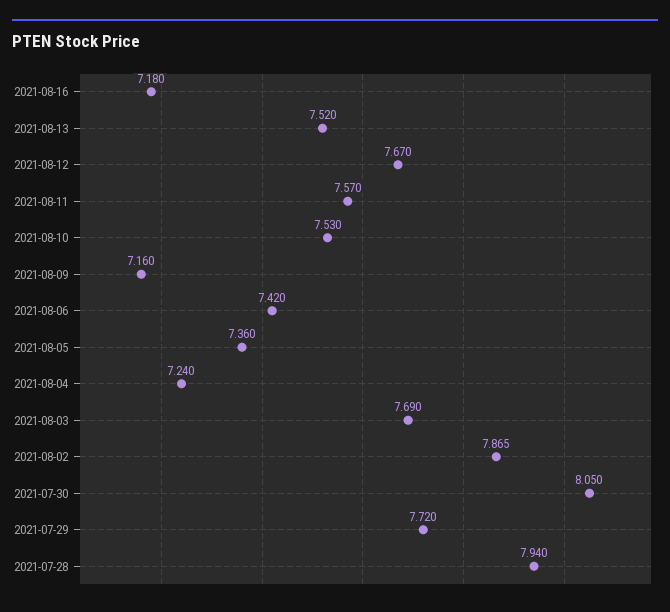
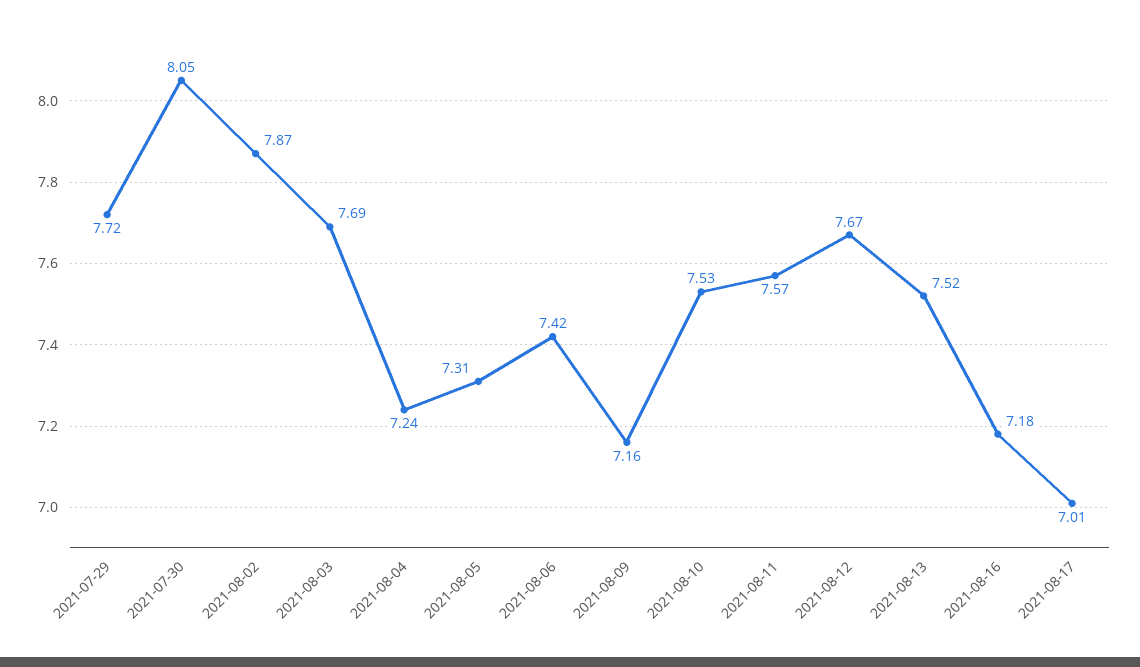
2021-08-05: 7.36 -> 7.31
2021-07-28: 7.94 -> none
2021-08-17: none -> 7.01

